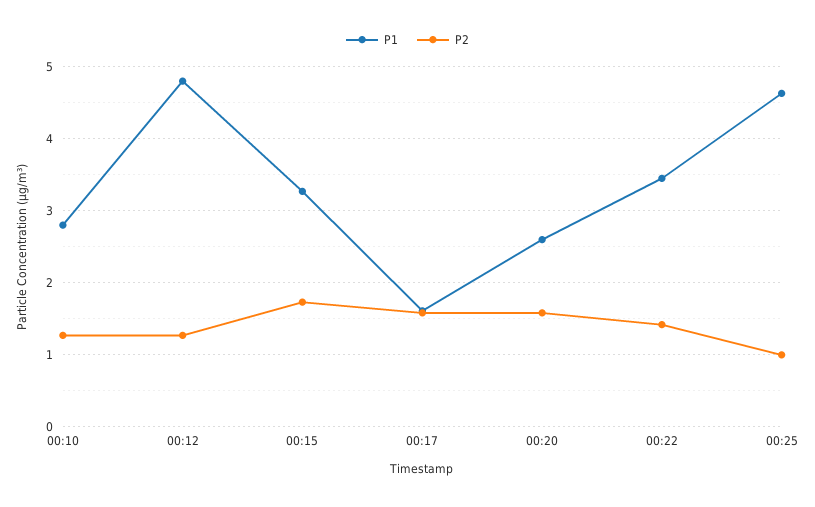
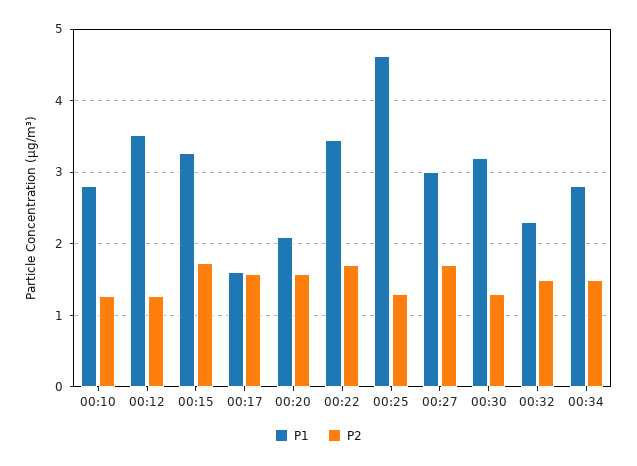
P1, 00:12: 4.8 -> 3.5
P1, 00:20: 2.6 -> 2.1
P2, 00:22: 1.4 -> 1.7
P2, 00:25: 1 -> 1.3
P1, 00:27: none -> 3
P2, 00:27: none -> 1.7
P1, 00:30: none -> 3.2
P2, 00:30: none -> 1.3
P1, 00:32: none -> 2.3
P2, 00:32: none -> 1.5
P1, 00:34: none -> 2.8
P2, 00:34: none -> 1.5

